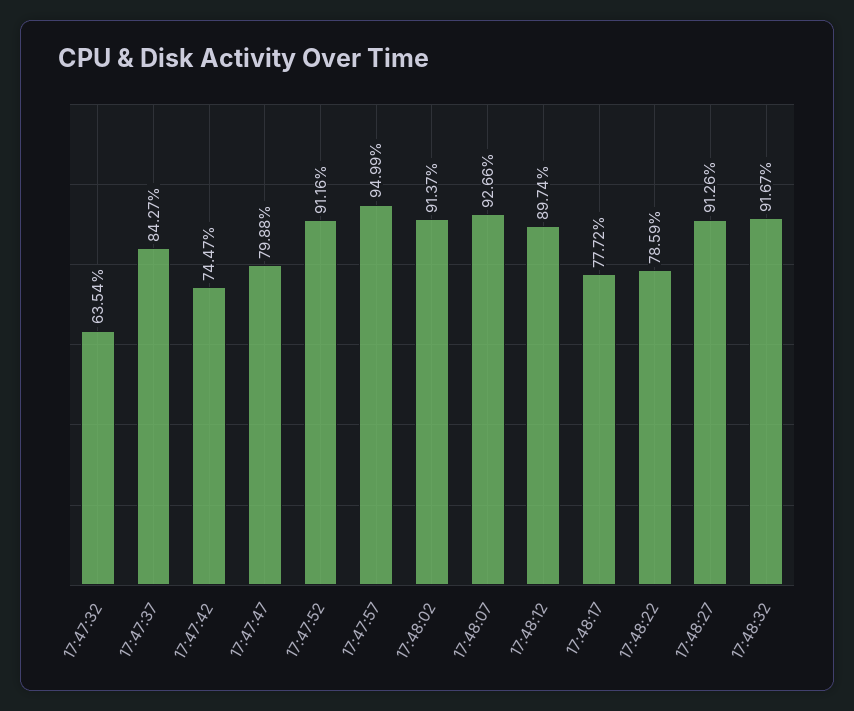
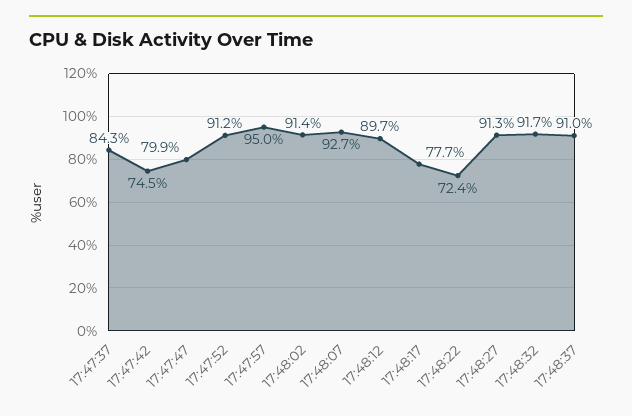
17:47:32: 63.54 -> none
17:48:22: 78.59 -> 72.4
17:48:37: none -> 91

